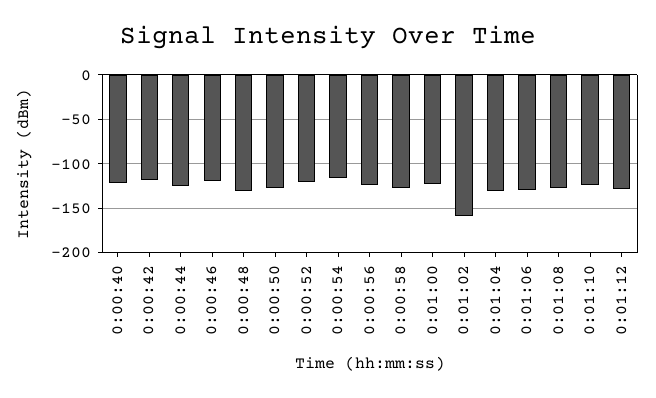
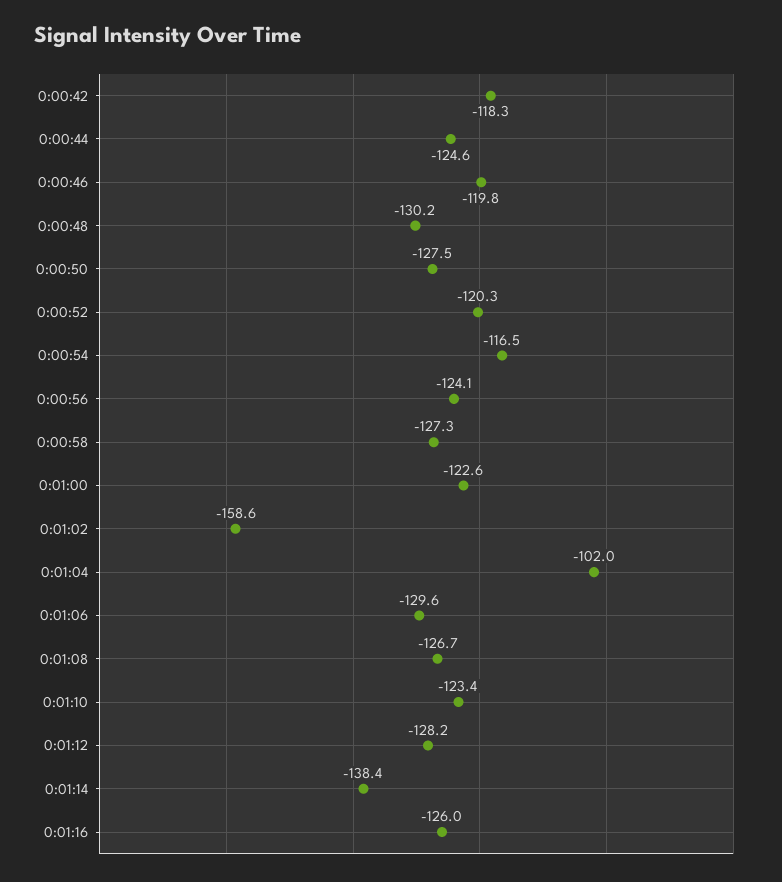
0:00:40: -120 -> none
0:01:04: -130 -> -102
0:01:14: none -> -138.4
0:01:16: none -> -126

